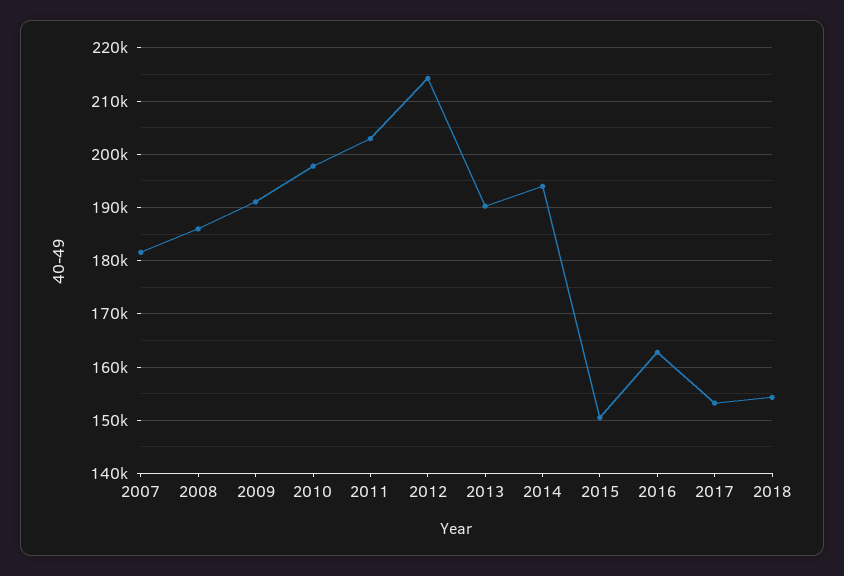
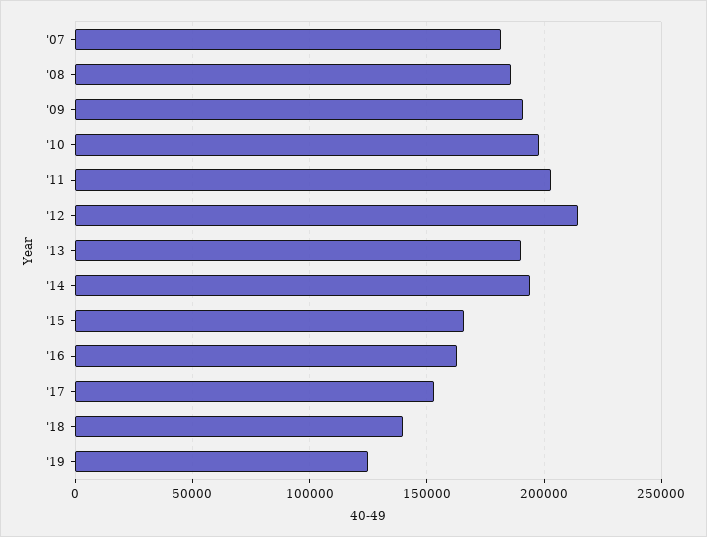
2015: 150000 -> 165000
2018: 154000 -> 140000
'19: none -> 125000

